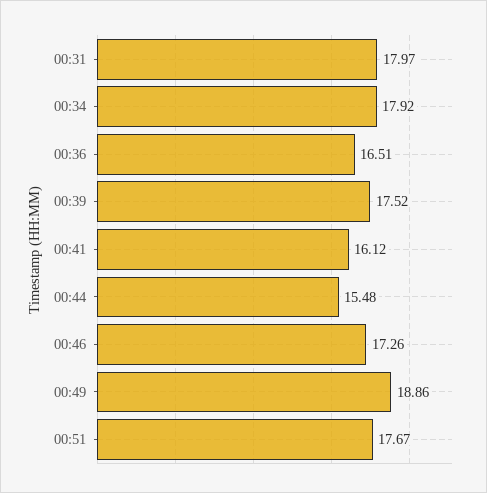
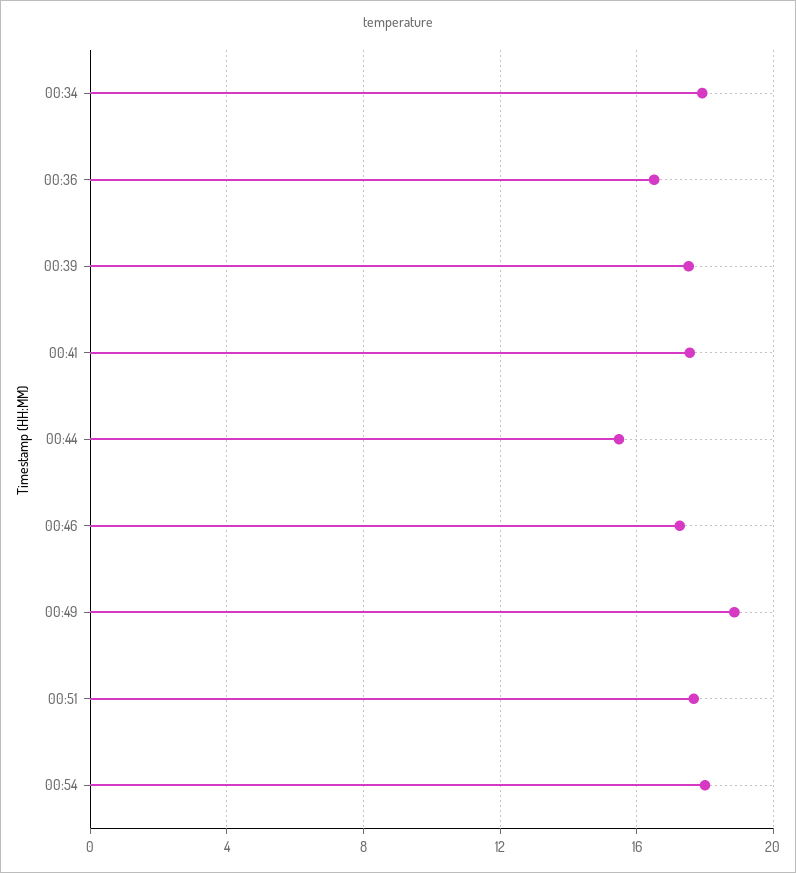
00:31: 17.97 -> none
00:41: 16.12 -> 17.5
00:54: none -> 18

